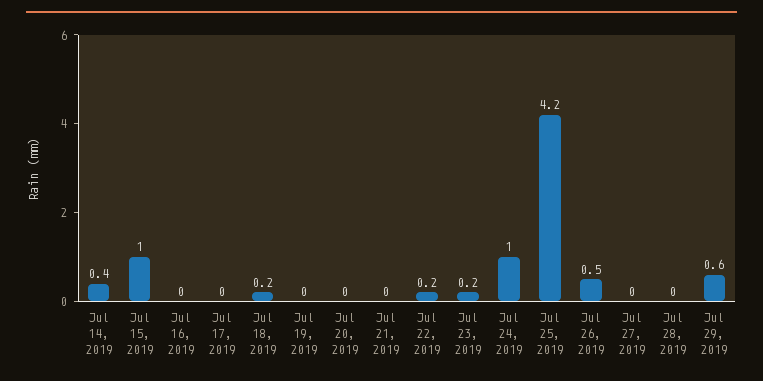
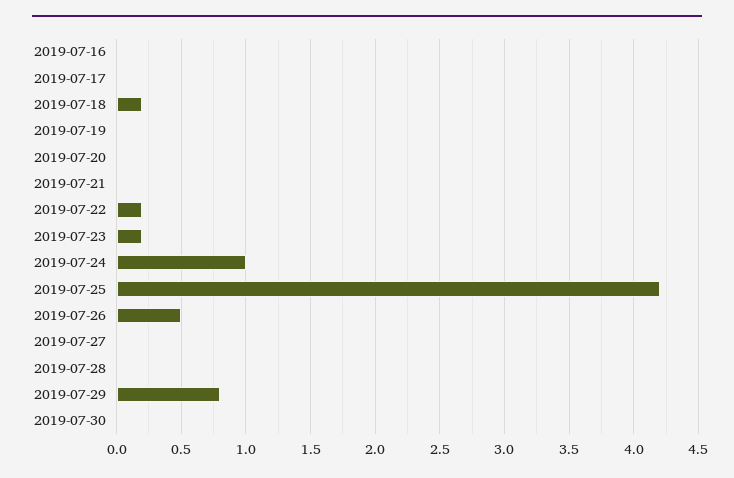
Jul 14, 2019: 0.4 -> none
Jul 15, 2019: 1 -> none
Jul 29, 2019: 0.6 -> 0.8
2019-07-30: none -> 0

